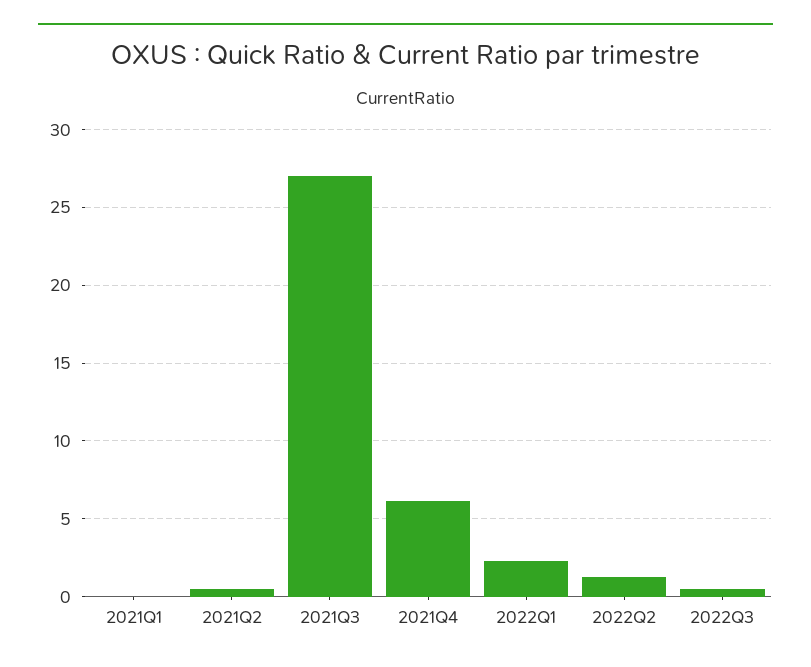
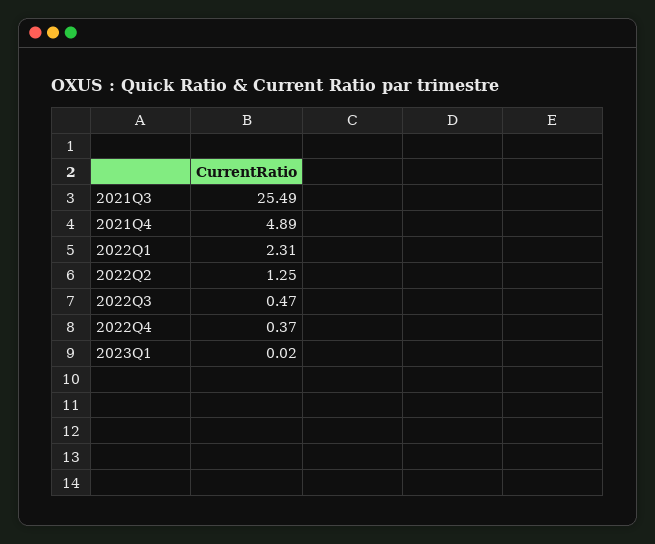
2021Q1: 0 -> none
2021Q2: 0.5 -> none
2021Q3: 27 -> 25.49
2021Q4: 6 -> 4.89
2022Q4: none -> 0.37
2023Q1: none -> 0.02

